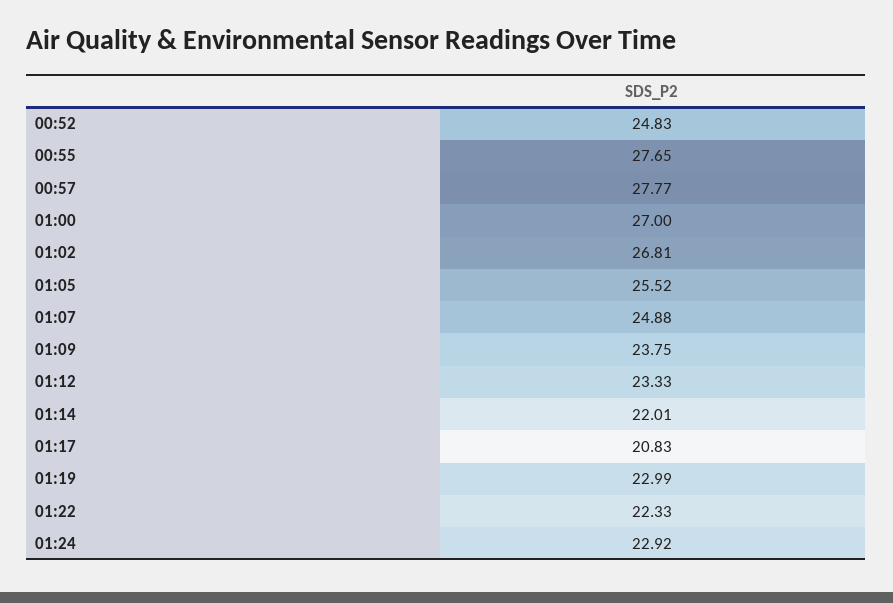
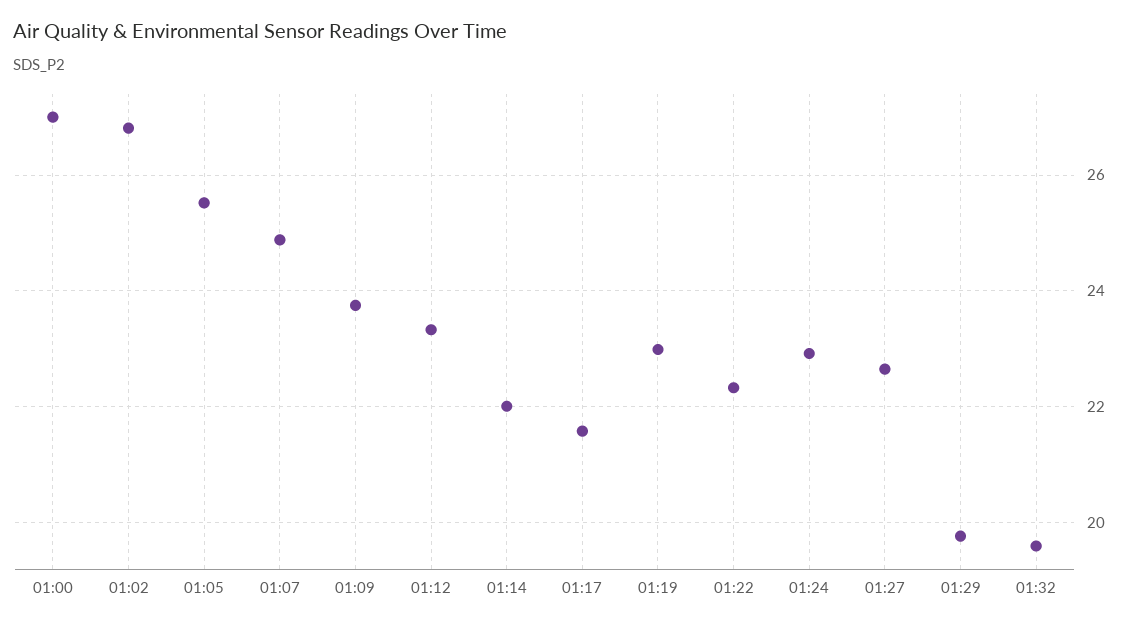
00:52: 24.83 -> none
00:55: 27.65 -> none
00:57: 27.77 -> none
01:17: 20.83 -> 21.6
01:27: none -> 22.6
01:29: none -> 19.8
01:32: none -> 19.6

